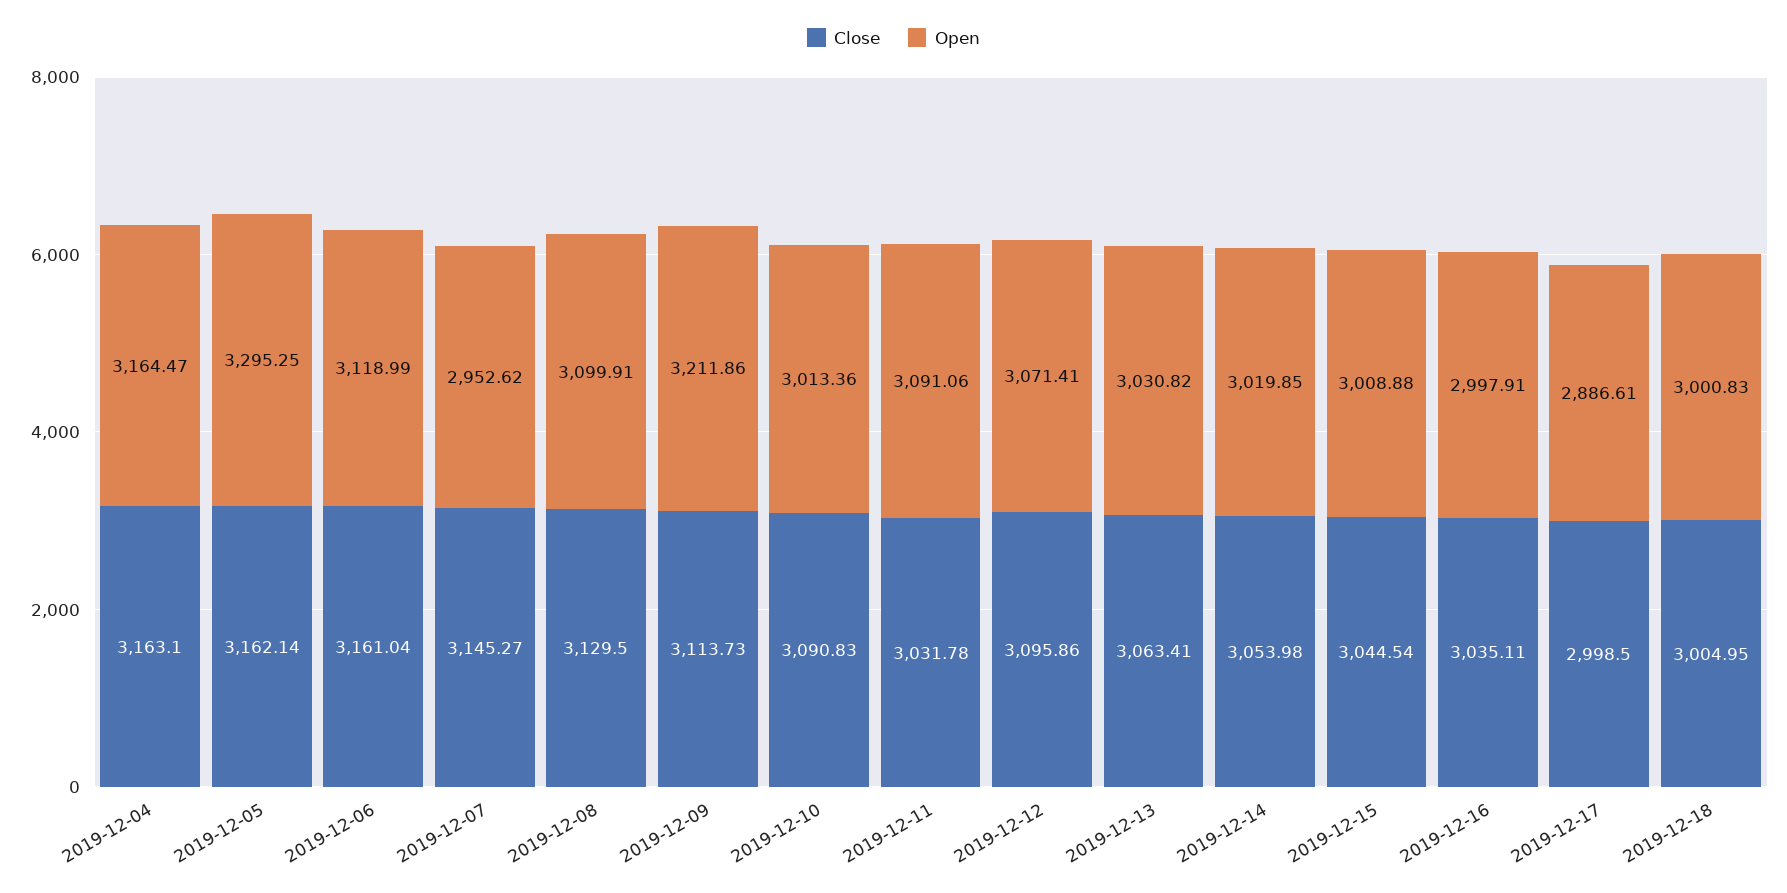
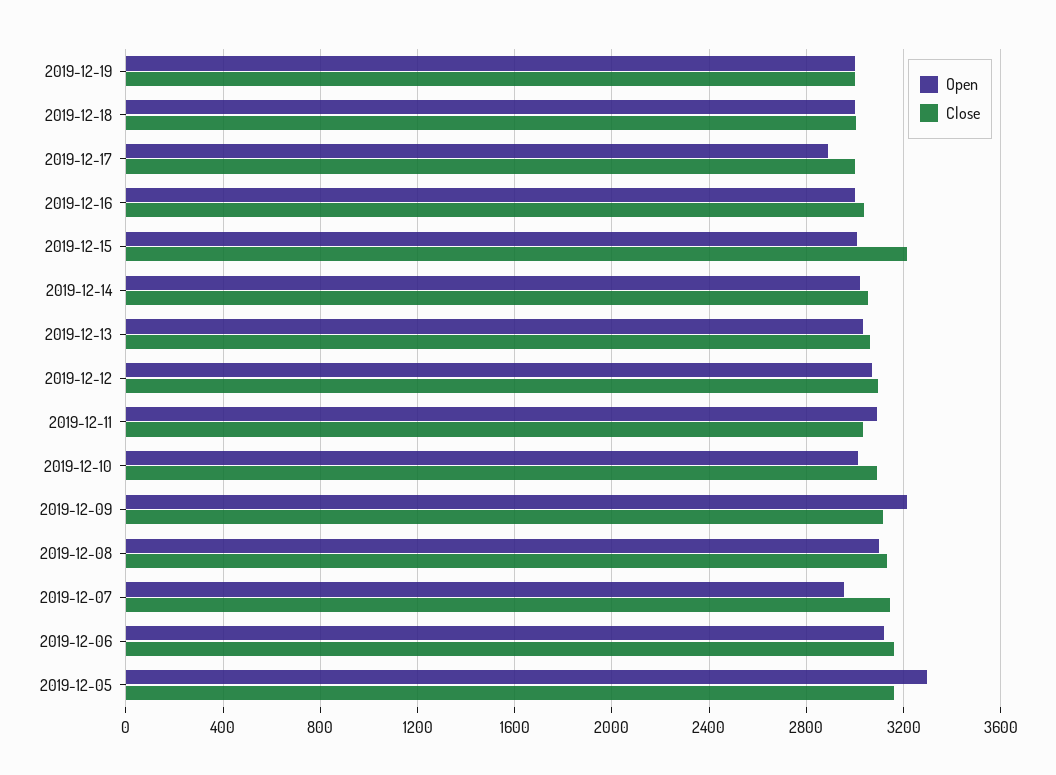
Close, 2019-12-04: 3163.1 -> none
Open, 2019-12-04: 3164.47 -> none
Close, 2019-12-15: 3044.54 -> 3200
Open, 2019-12-19: none -> 3000
Close, 2019-12-19: none -> 3000

